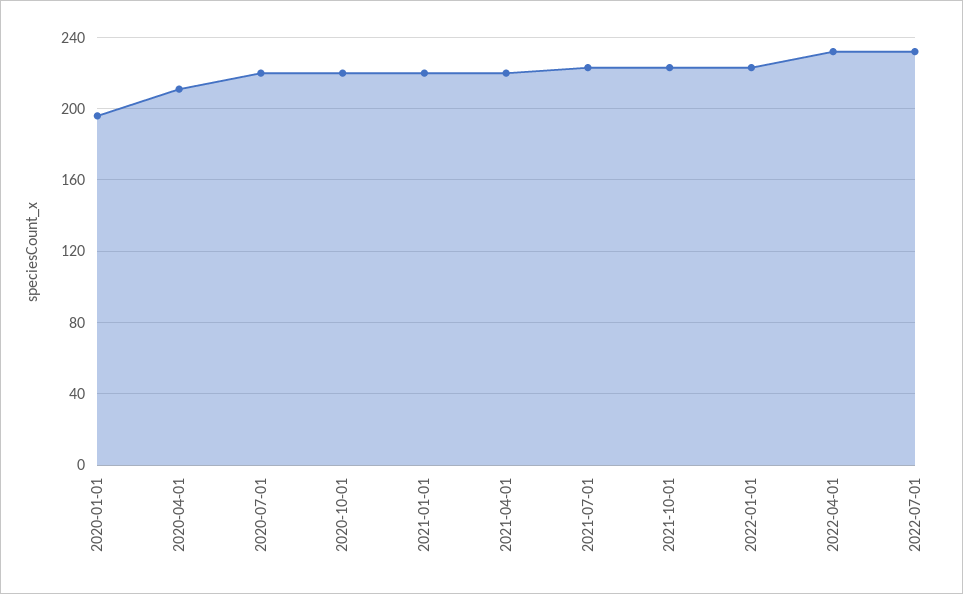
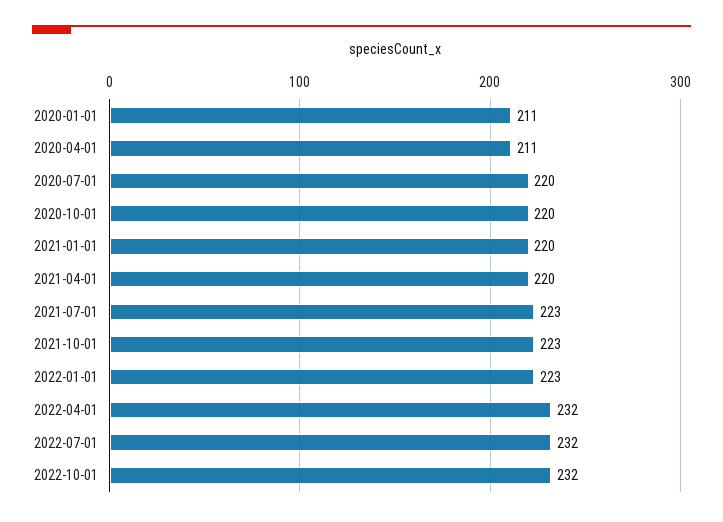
2020-01-01: 195 -> 211
2022-10-01: none -> 232

